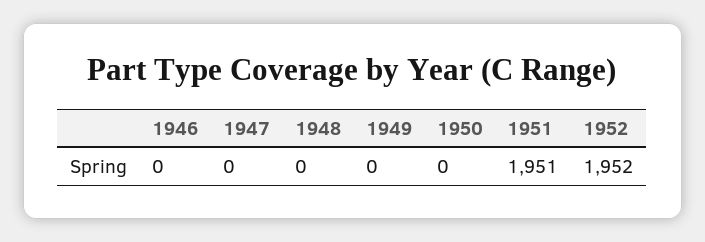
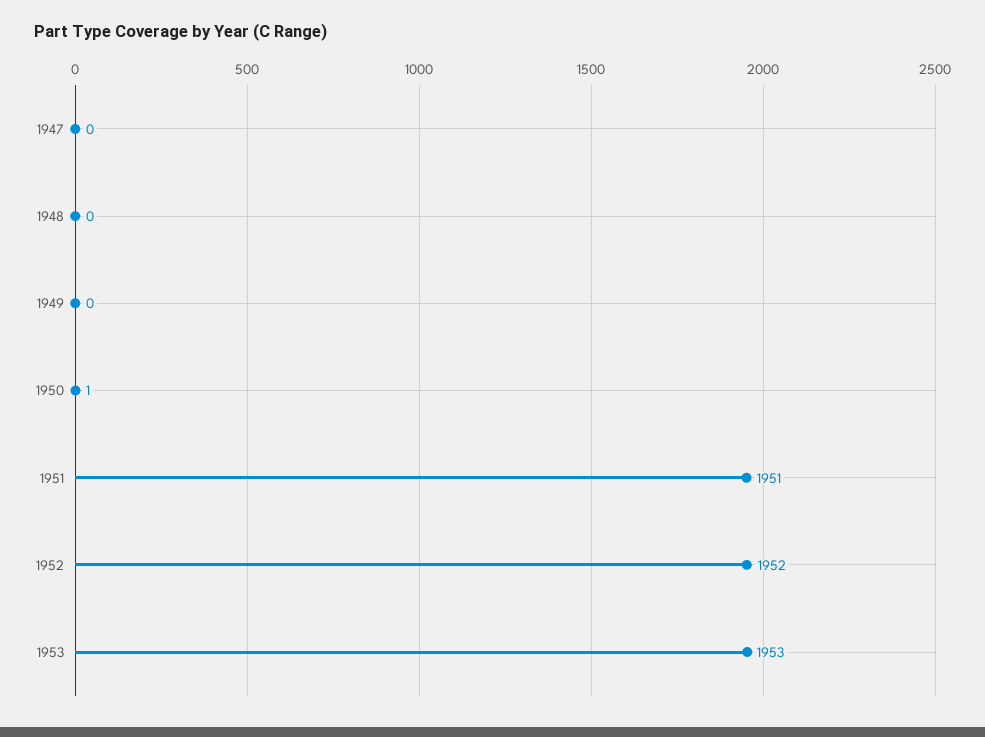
1946: 0 -> none
1950: 0 -> 1
1953: none -> 1953

